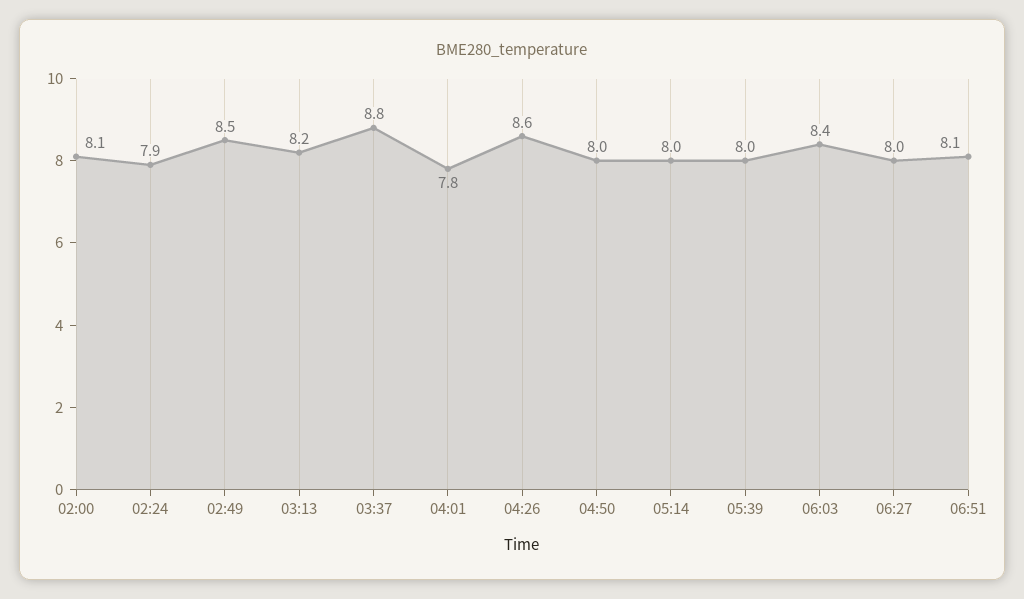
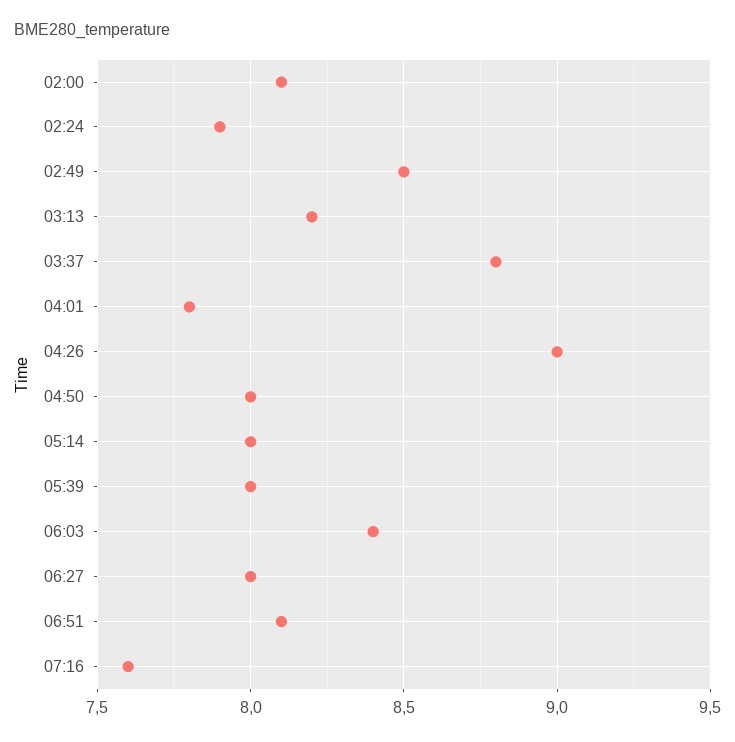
04:26: 8.6 -> 9
07:16: none -> 7.6

